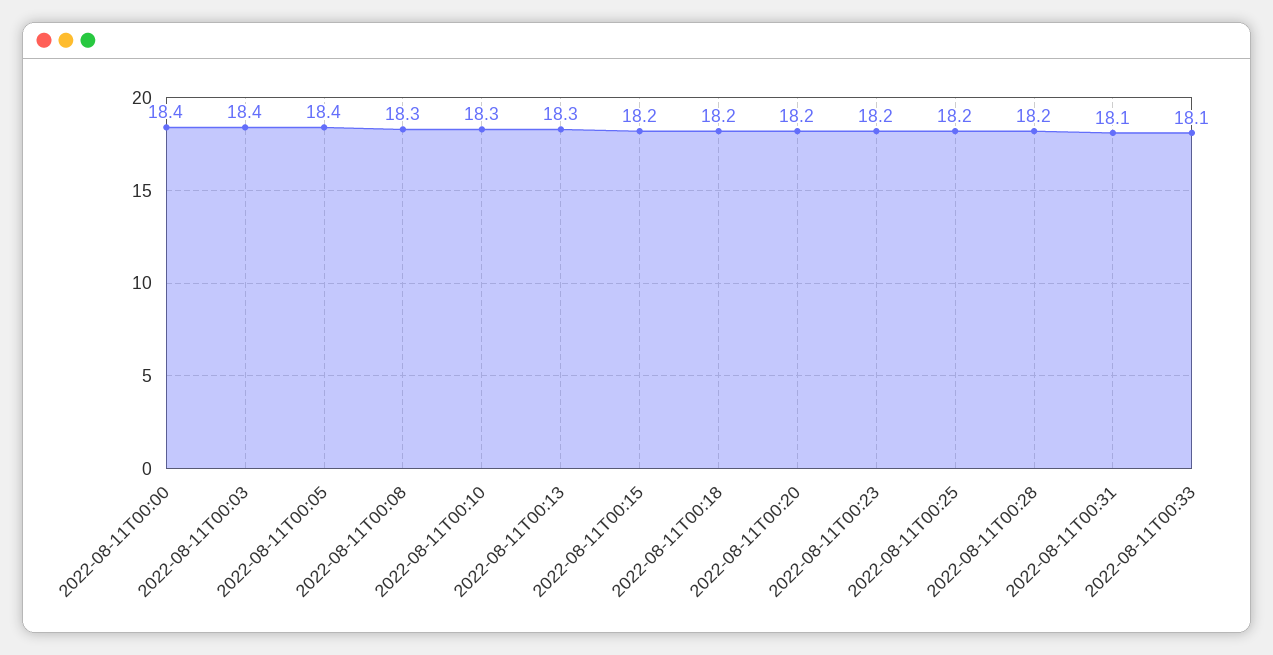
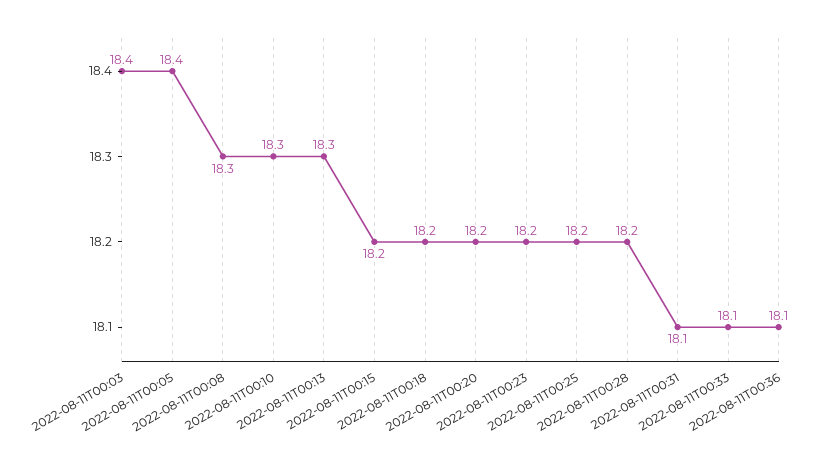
2022-08-11T00:00: 18.4 -> none
2022-08-11T00:36: none -> 18.1

